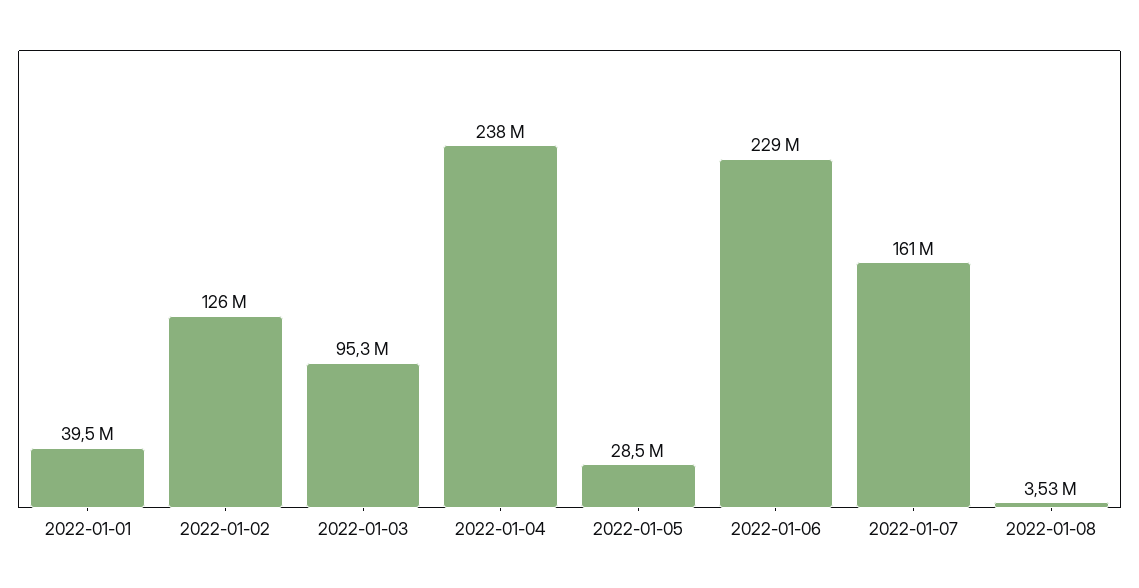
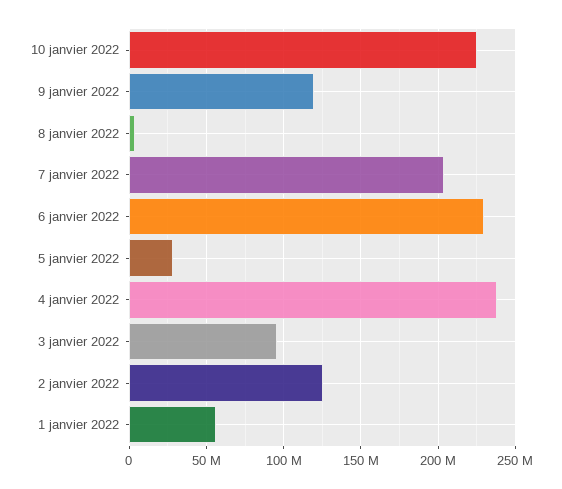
2022-01-01: 39500000 -> 55000000
2022-01-07: 161000000 -> 205000000
10 janvier 2022: none -> 225000000
9 janvier 2022: none -> 120000000

